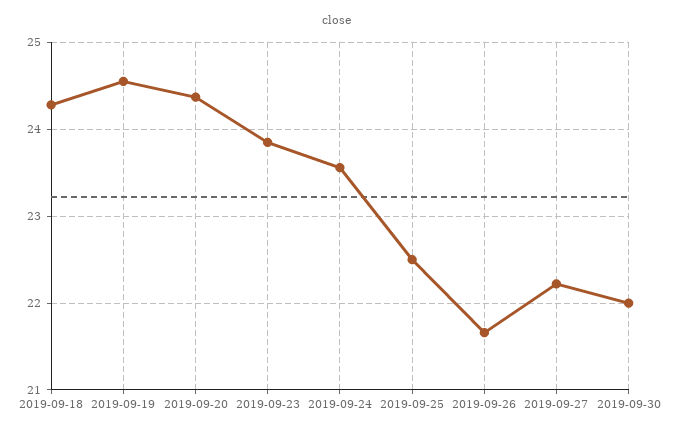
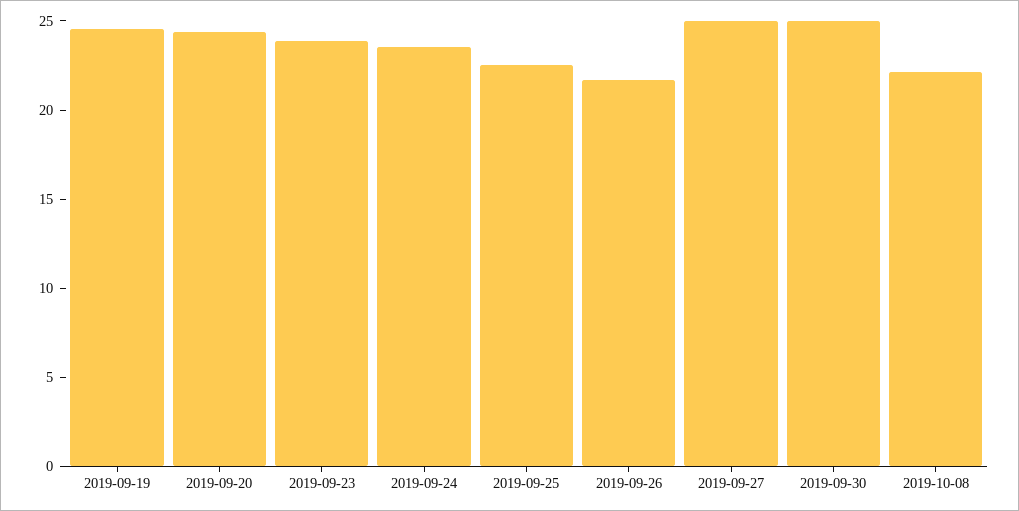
2019-09-18: 24.3 -> none
2019-09-27: 22.2 -> 25
2019-09-30: 22 -> 25
2019-10-08: none -> 22

